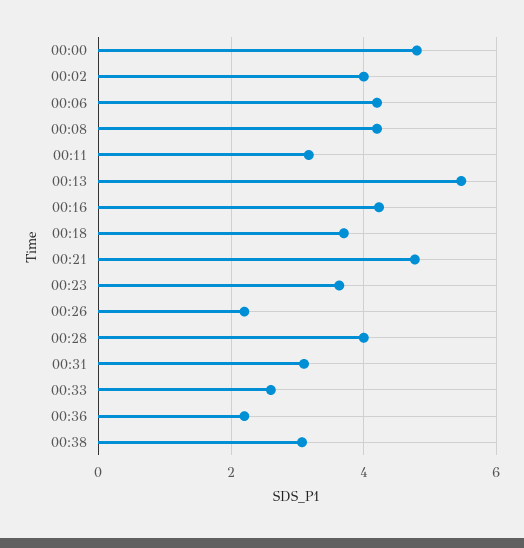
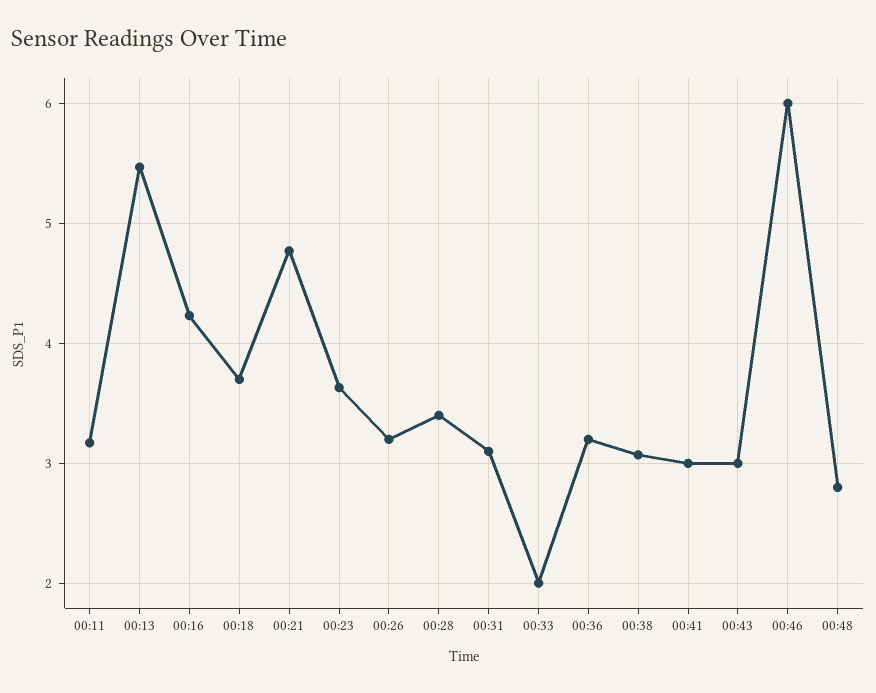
00:00: 4.8 -> none
00:02: 4 -> none
00:06: 4.2 -> none
00:08: 4.2 -> none
00:26: 2.2 -> 3.2
00:28: 4 -> 3.4
00:33: 2.6 -> 2
00:36: 2.2 -> 3.2
00:41: none -> 3
00:43: none -> 3
00:46: none -> 6
00:48: none -> 2.8

